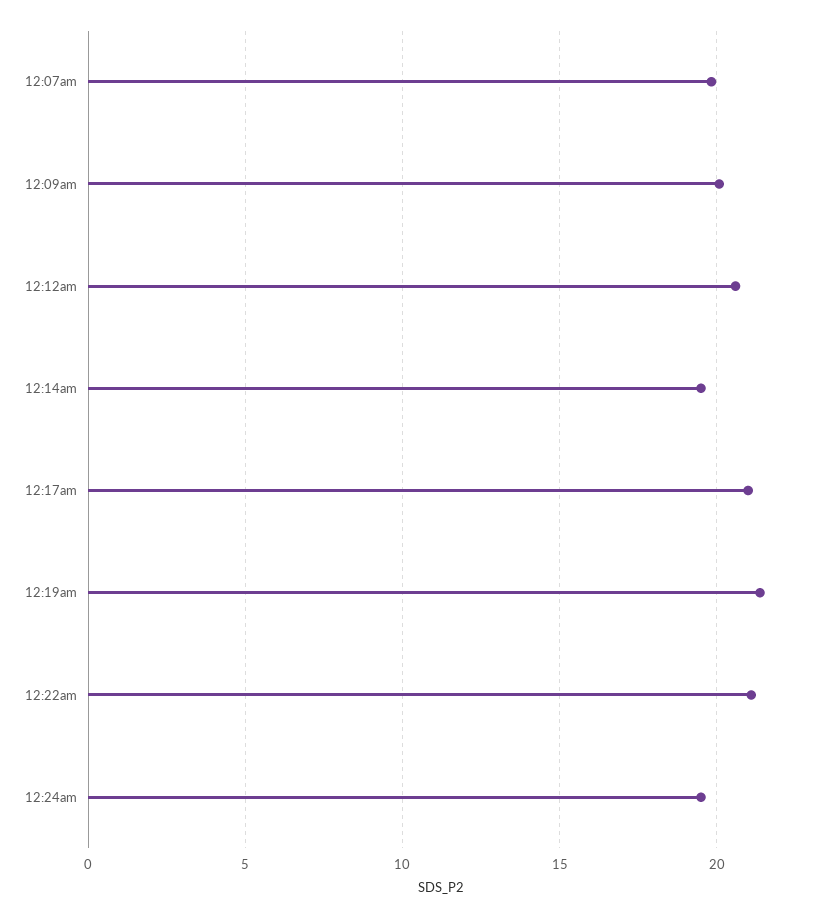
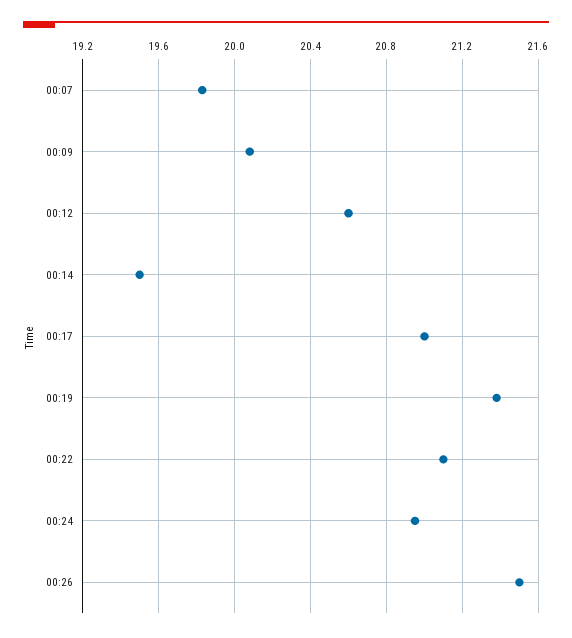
12:24am: 19.5 -> 20.95
00:26: none -> 21.5

